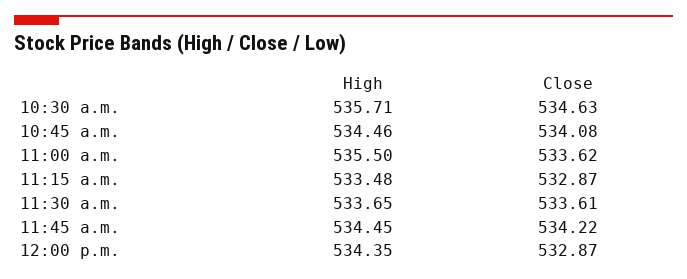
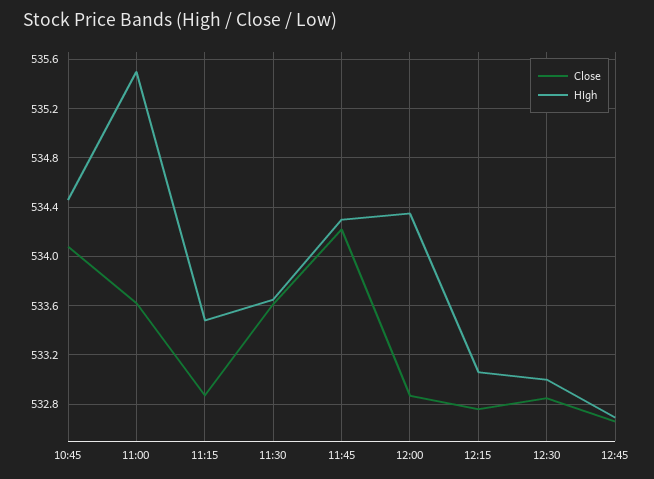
High, 10:30 a.m.: 535.71 -> none
Close, 10:30 a.m.: 534.63 -> none
High, 11:45 a.m.: 534.45 -> 534.3
Close, 12:15: none -> 532.75
High, 12:15: none -> 533.05
Close, 12:30: none -> 532.85
High, 12:30: none -> 533
Close, 12:45: none -> 532.65
High, 12:45: none -> 532.7

